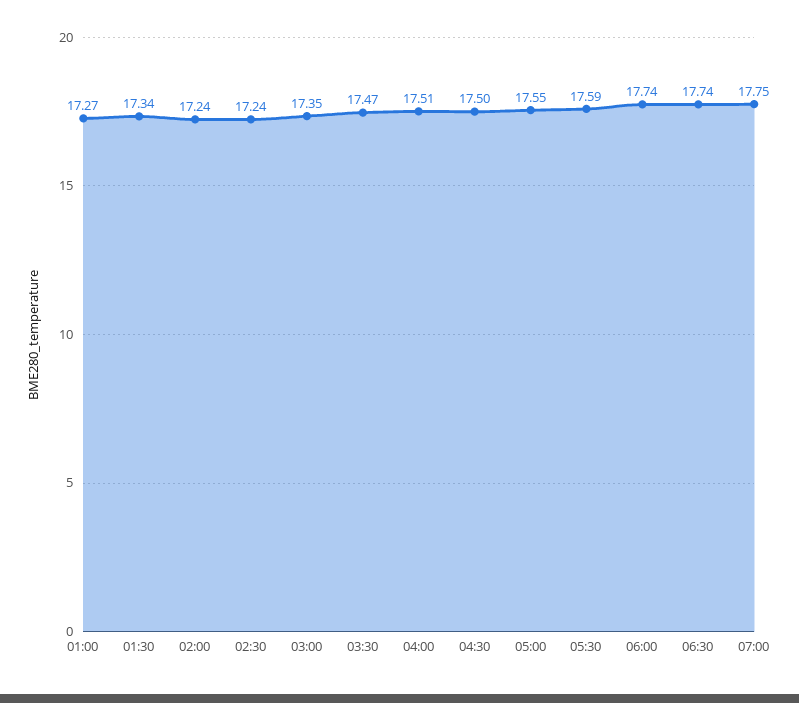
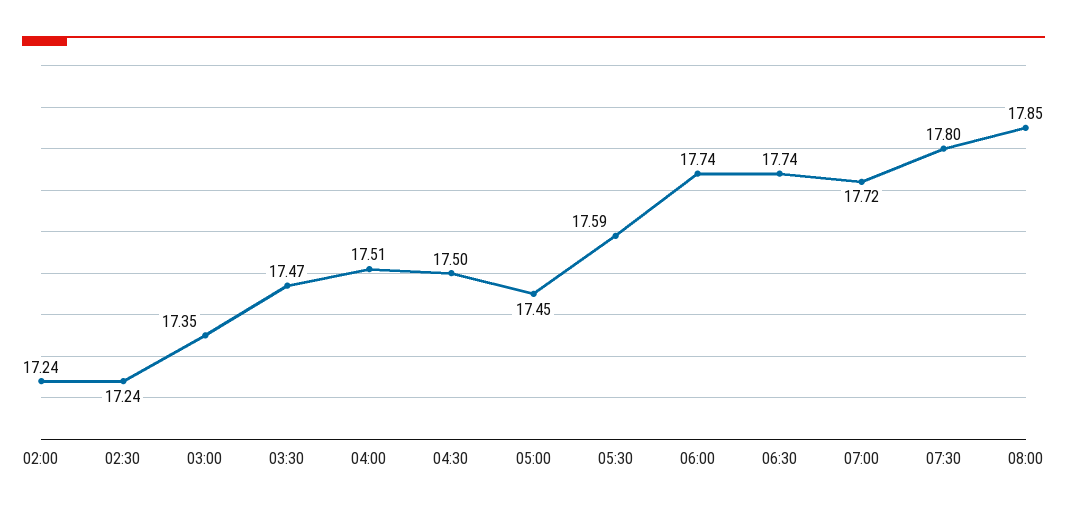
01:00: 17.27 -> none
01:30: 17.34 -> none
05:00: 17.55 -> 17.45
07:00: 17.75 -> 17.72
07:30: none -> 17.8
08:00: none -> 17.85

